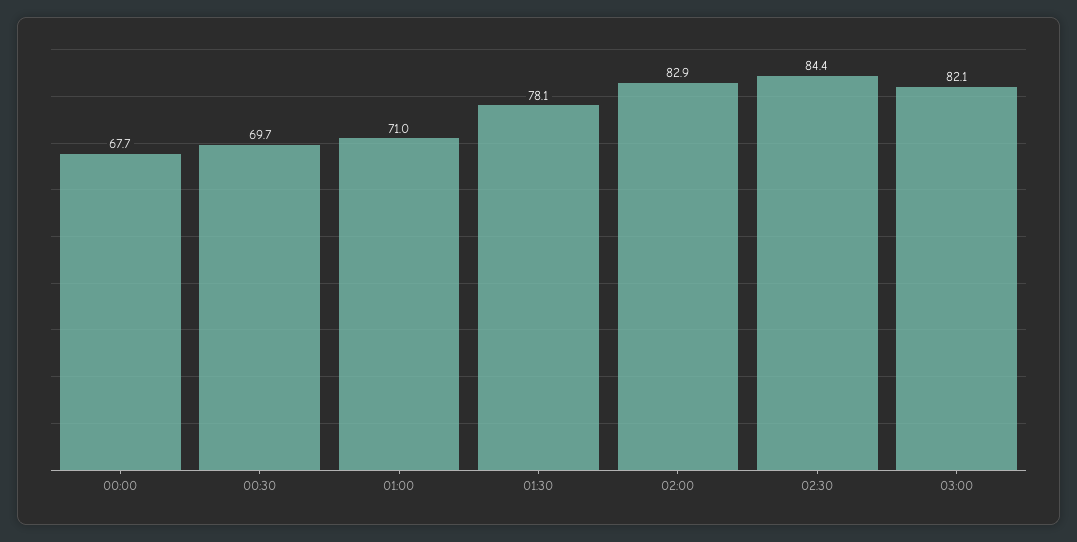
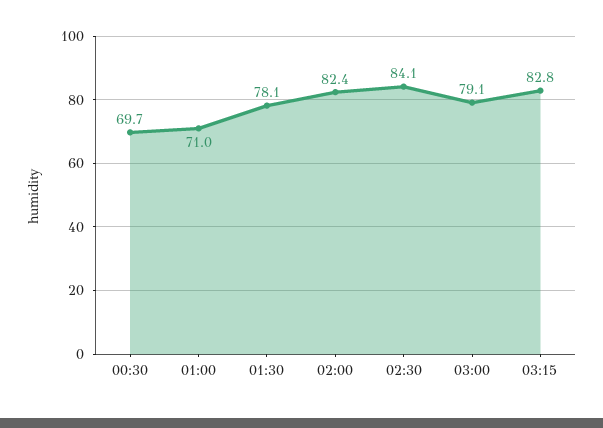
00:00: 67.7 -> none
02:00: 82.9 -> 82.4
02:30: 84.4 -> 84.1
03:00: 82.1 -> 79.1
03:15: none -> 82.8

